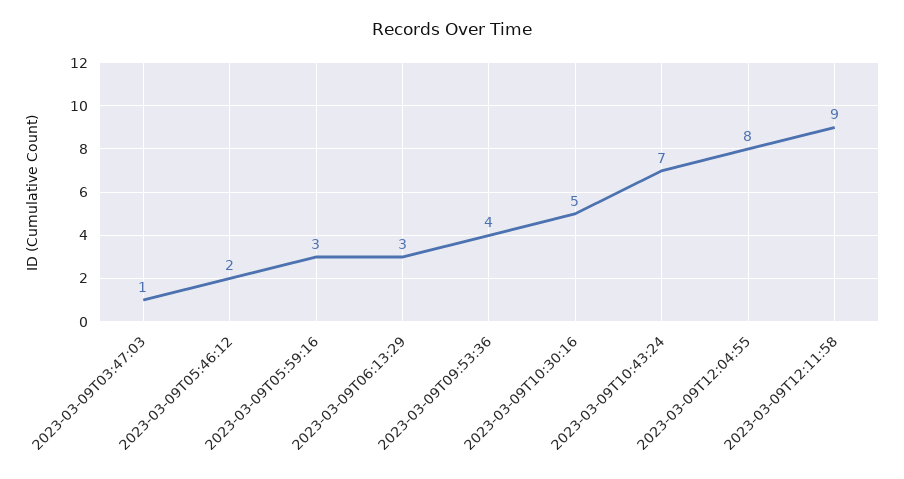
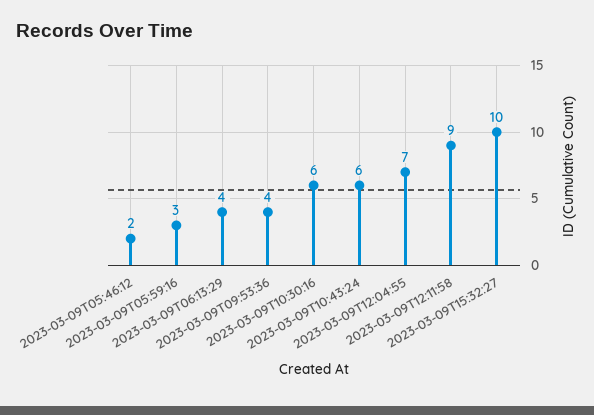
2023-03-09T03:47:03: 1 -> none
2023-03-09T06:13:29: 3 -> 4
2023-03-09T10:30:16: 5 -> 6
2023-03-09T10:43:24: 7 -> 6
2023-03-09T12:04:55: 8 -> 7
2023-03-09T15:32:27: none -> 10

